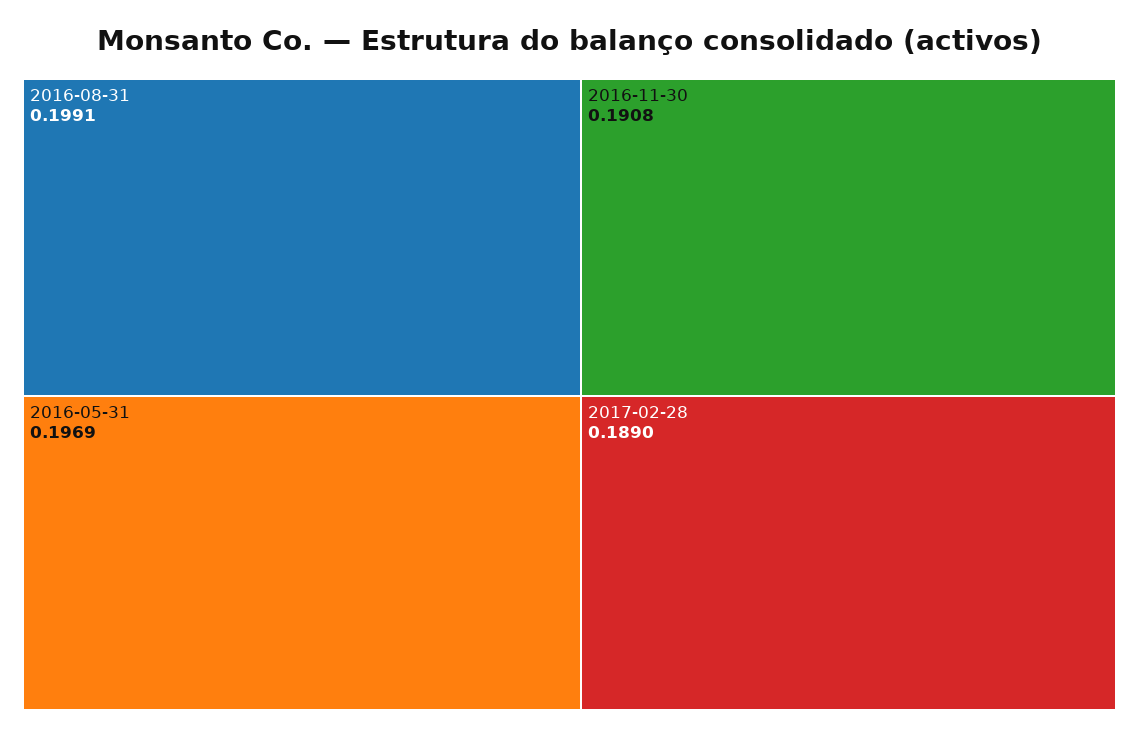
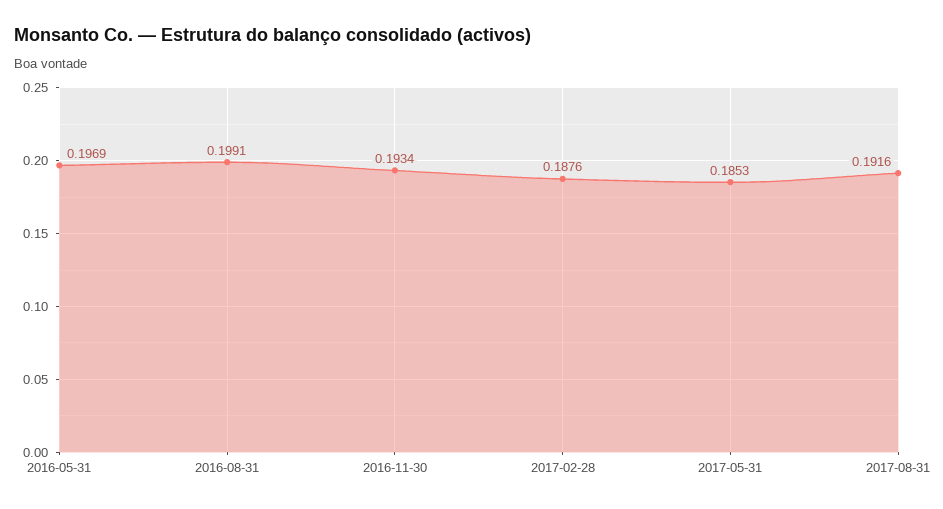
2016-11-30: 0.1908 -> 0.1934
2017-02-28: 0.189 -> 0.1876
2017-05-31: none -> 0.1853
2017-08-31: none -> 0.1916

